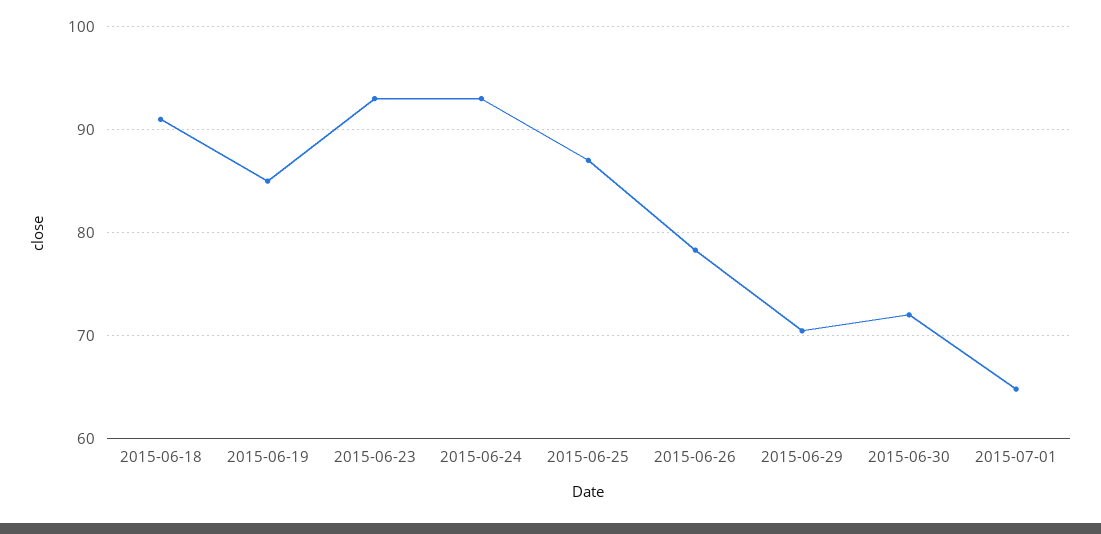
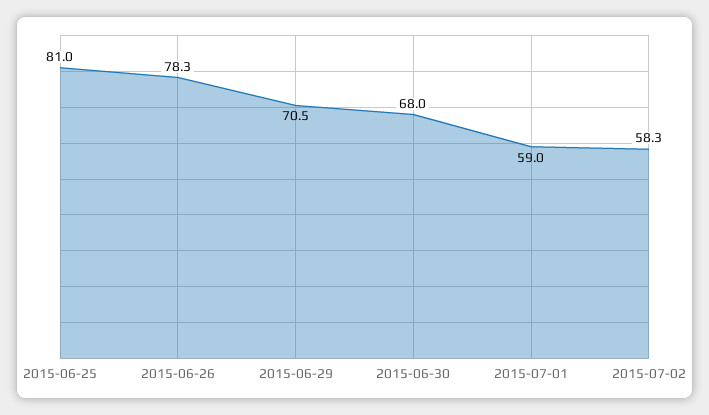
2015-06-18: 91 -> none
2015-06-19: 85 -> none
2015-06-23: 93 -> none
2015-06-24: 93 -> none
2015-06-25: 87 -> 81
2015-06-30: 72 -> 68
2015-07-01: 65 -> 59
2015-07-02: none -> 58.3

